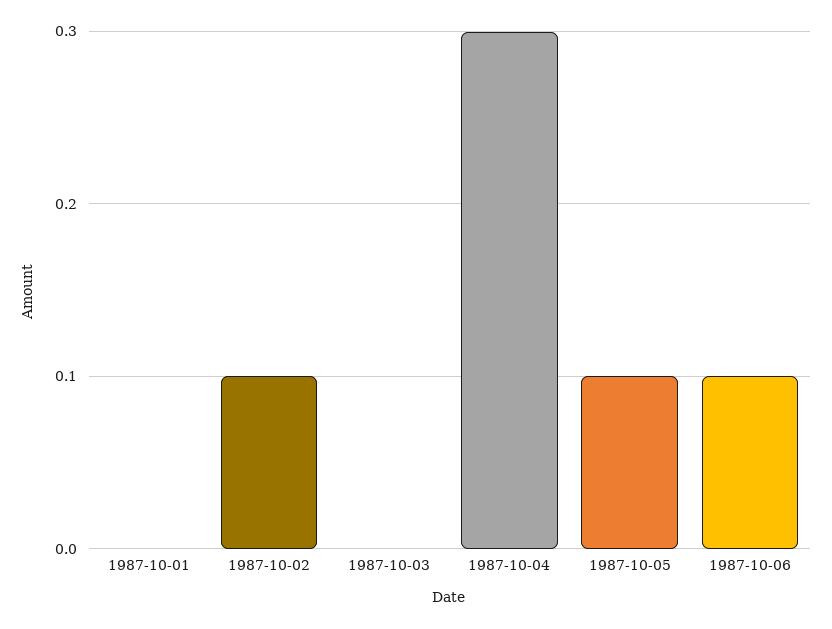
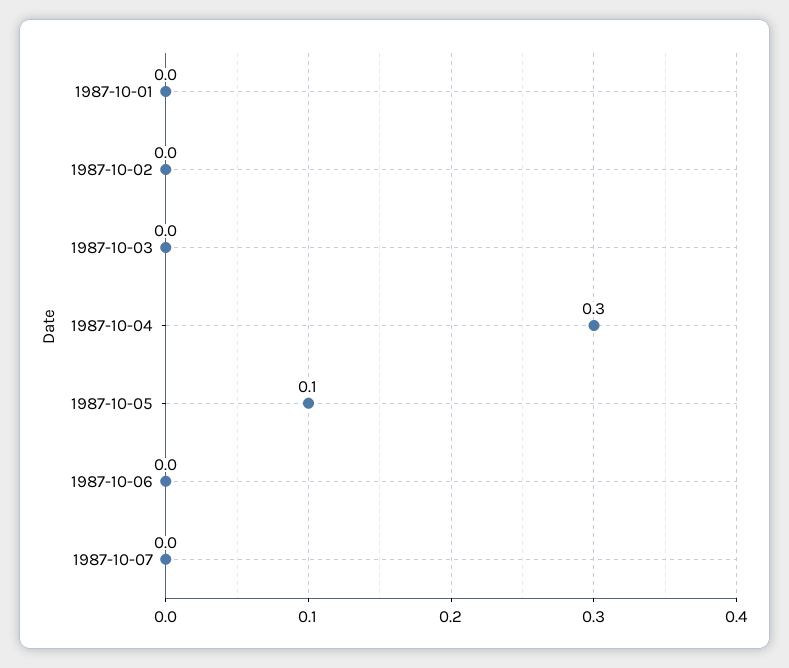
1987-10-02: 0.1 -> 0
1987-10-06: 0.1 -> 0
1987-10-07: none -> 0

